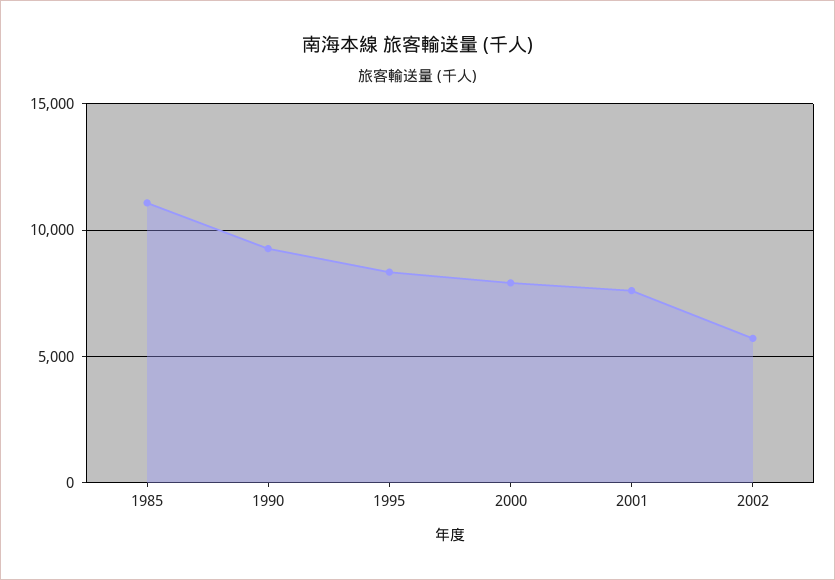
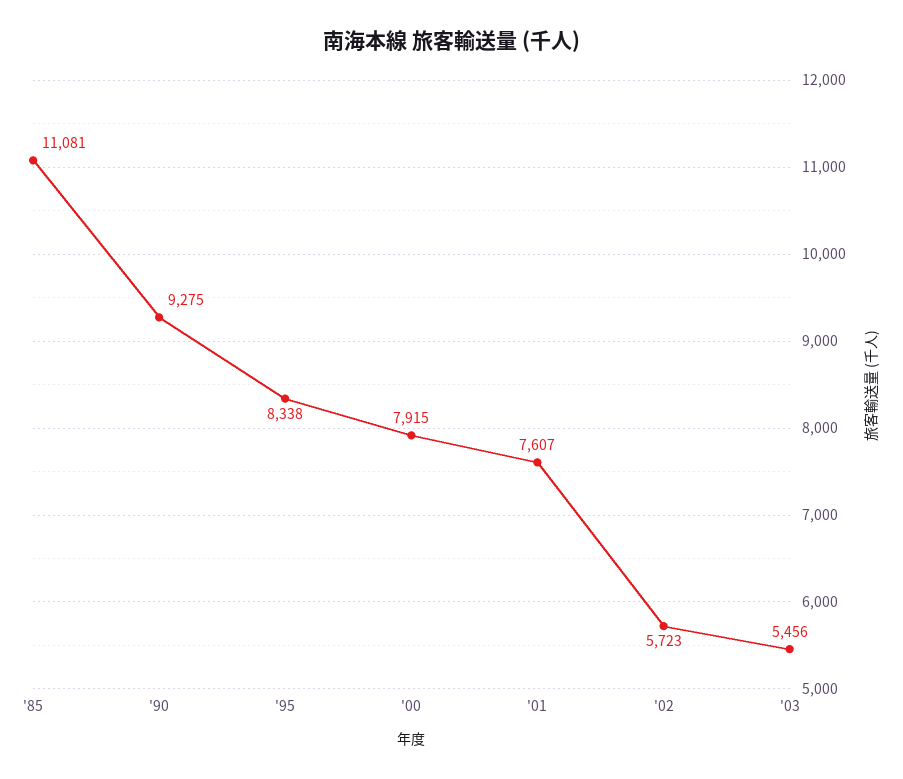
'03: none -> 5456

